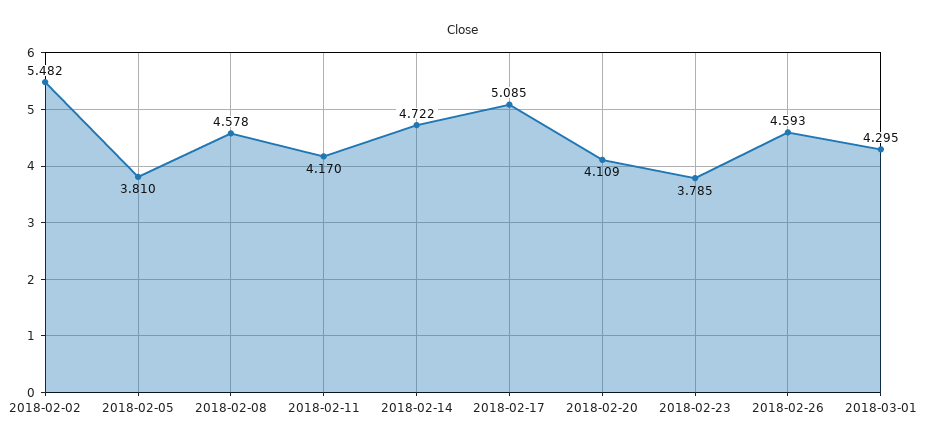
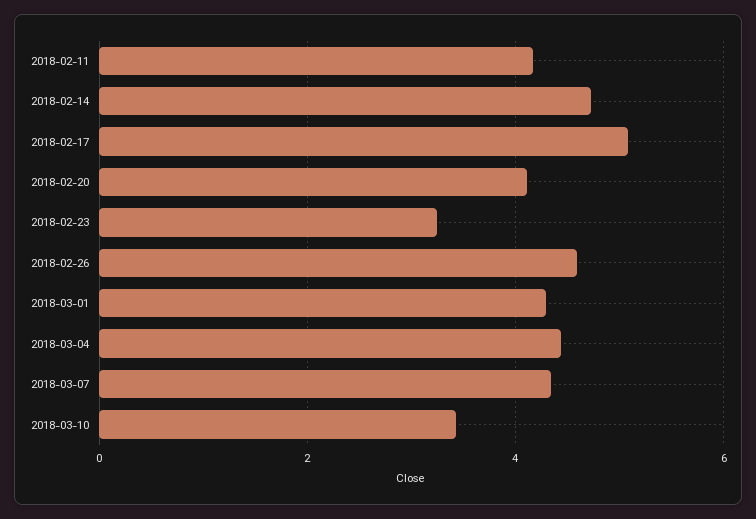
2018-02-02: 5.482 -> none
2018-02-05: 3.81 -> none
2018-02-08: 4.578 -> none
2018-02-23: 3.785 -> 3.2
2018-03-04: none -> 4.4
2018-03-07: none -> 4.4
2018-03-10: none -> 3.4

